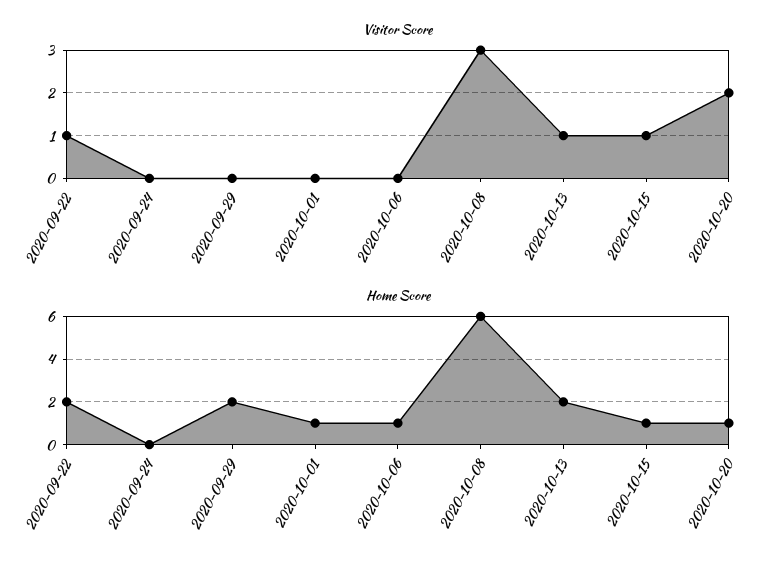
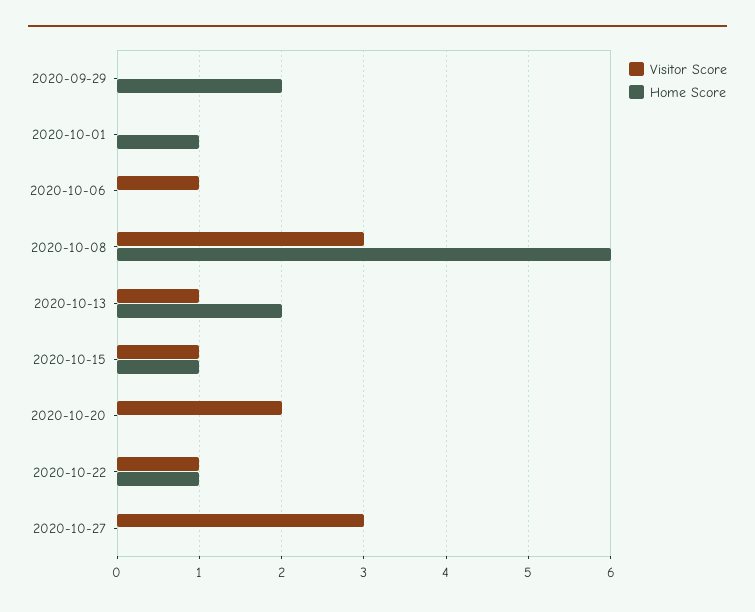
Visitor Score, 2020-09-22: 1 -> none
Visitor Score, 2020-09-24: 0 -> none
Visitor Score, 2020-10-06: 0 -> 1
Home Score, 2020-09-22: 2 -> none
Home Score, 2020-09-24: 0 -> none
Home Score, 2020-10-06: 1 -> 0
Home Score, 2020-10-20: 1 -> 0
Visitor Score, 2020-10-22: none -> 1
Home Score, 2020-10-22: none -> 1
Visitor Score, 2020-10-27: none -> 3
Home Score, 2020-10-27: none -> 0

